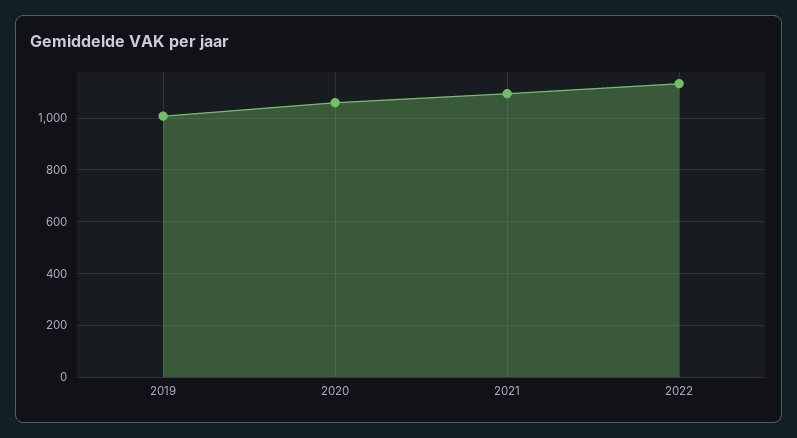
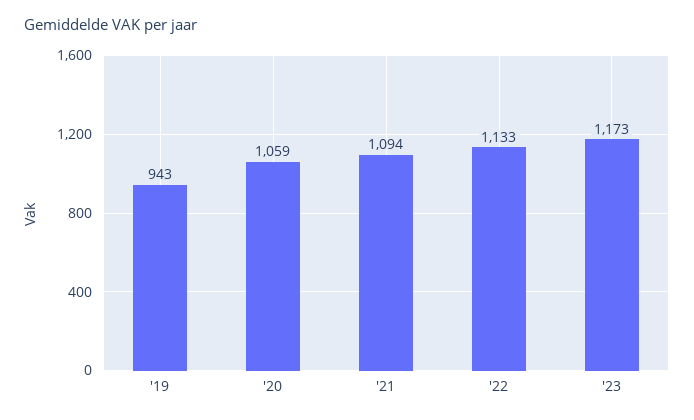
2019: 1000 -> 943
'23: none -> 1173

